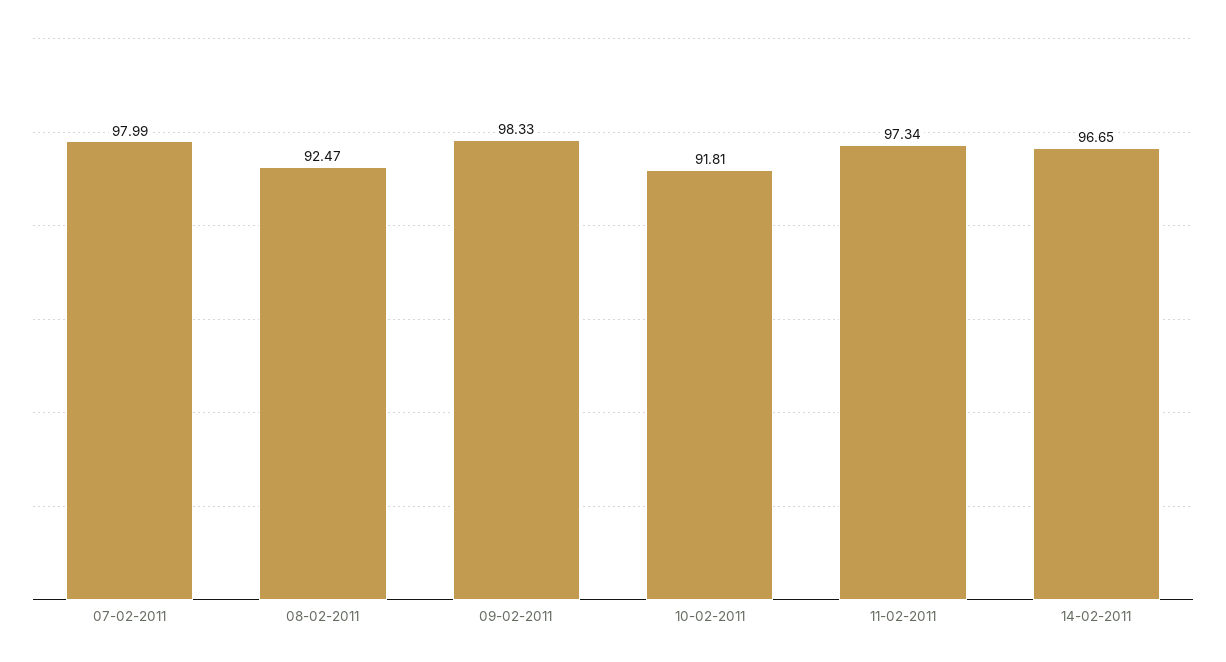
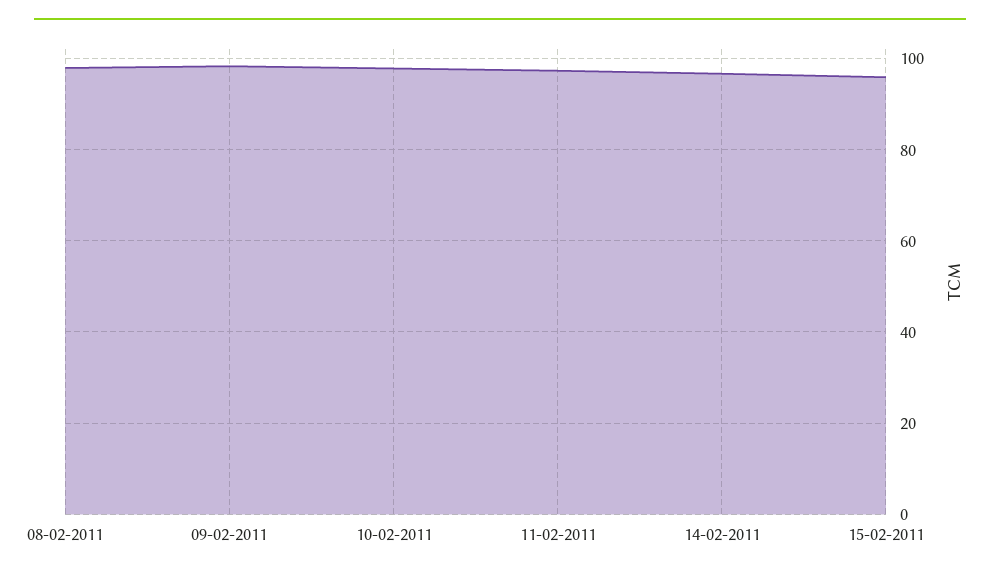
07-02-2011: 97.99 -> none
08-02-2011: 92.47 -> 98
10-02-2011: 91.81 -> 98
15-02-2011: none -> 96

